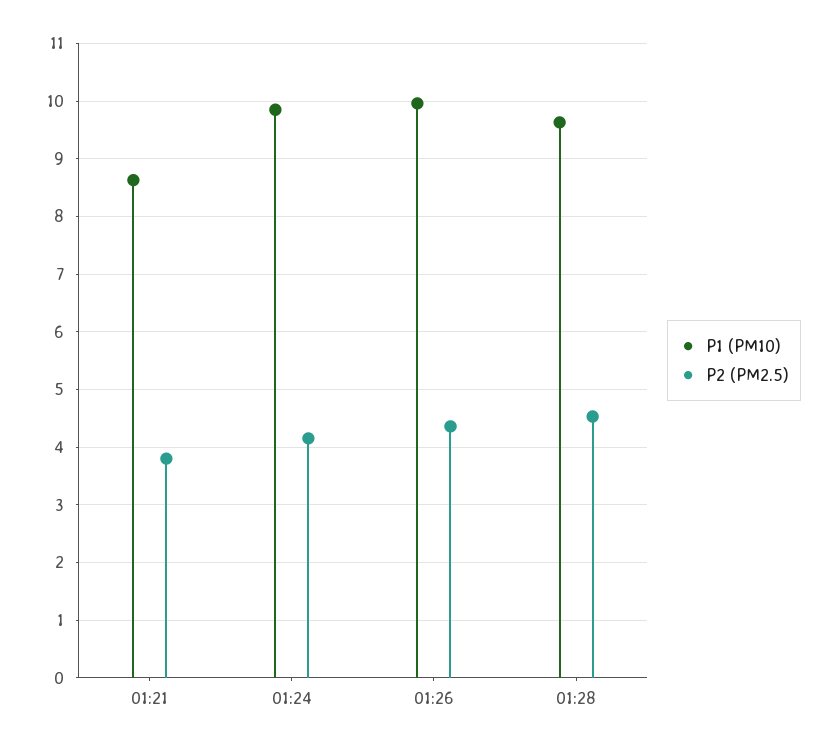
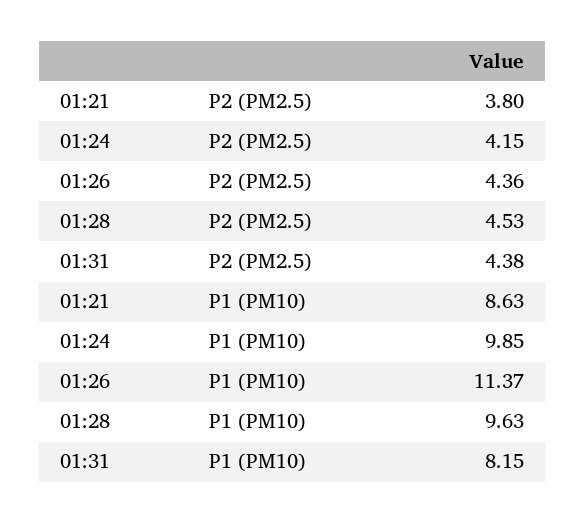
P1 (PM10), 01:26: 10 -> 11.37
P2 (PM2.5), 01:31: none -> 4.38
P1 (PM10), 01:31: none -> 8.15

